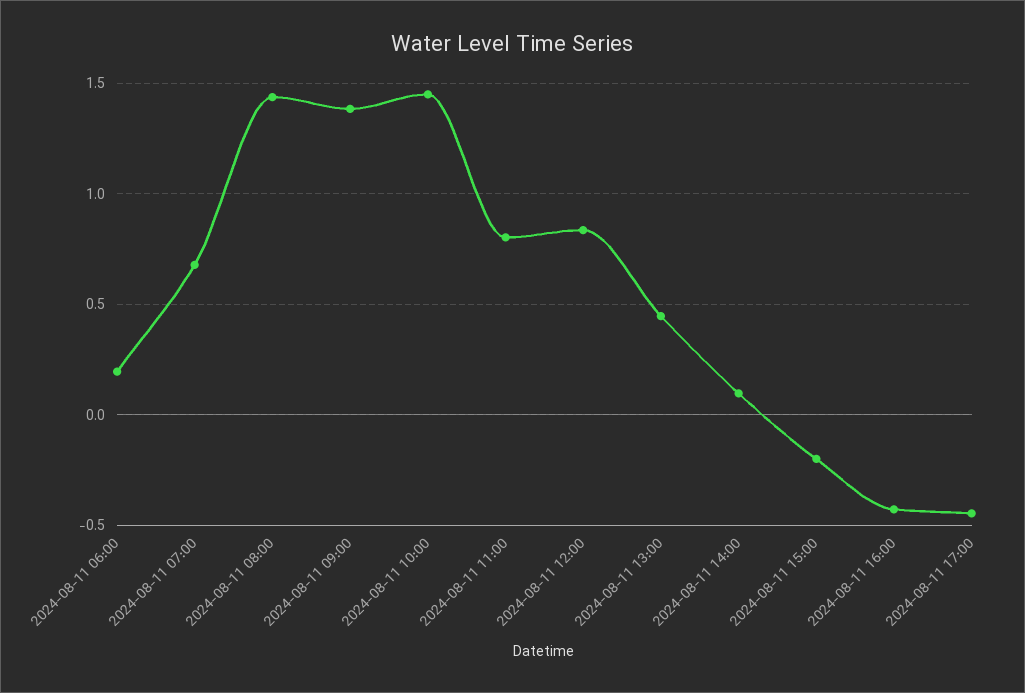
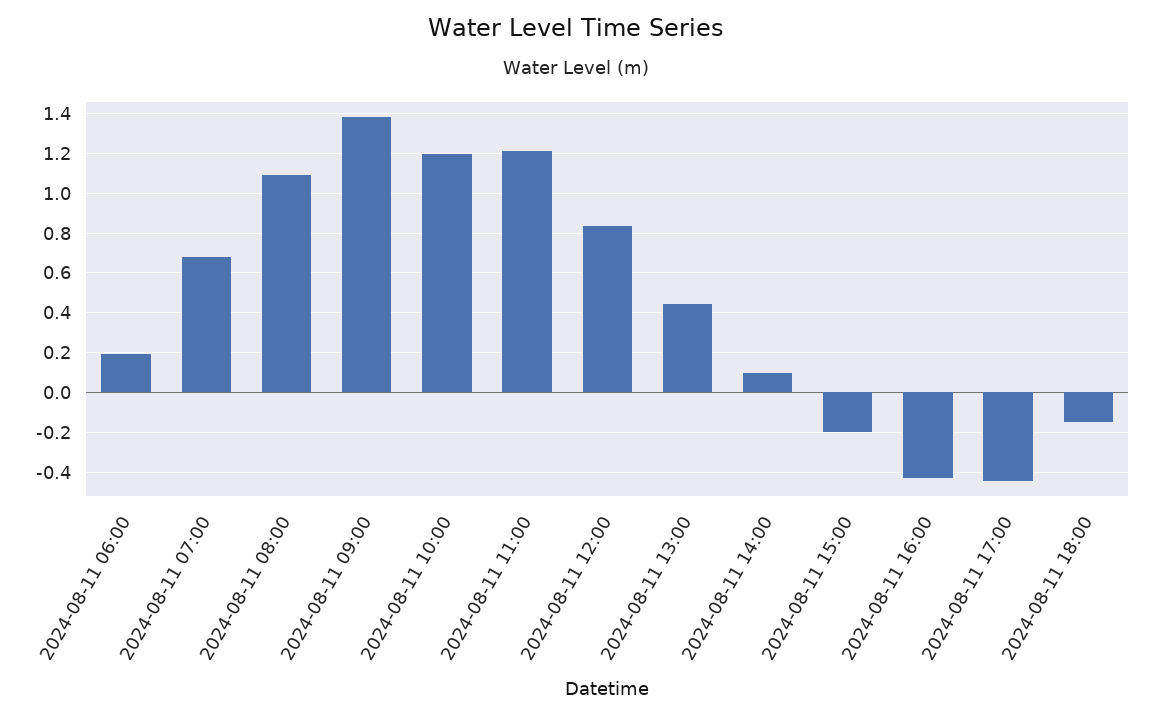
2024-08-11 08:00: 1.45 -> 1.1
2024-08-11 10:00: 1.45 -> 1.2
2024-08-11 11:00: 0.8 -> 1.2
2024-08-11 18:00: none -> -0.15

